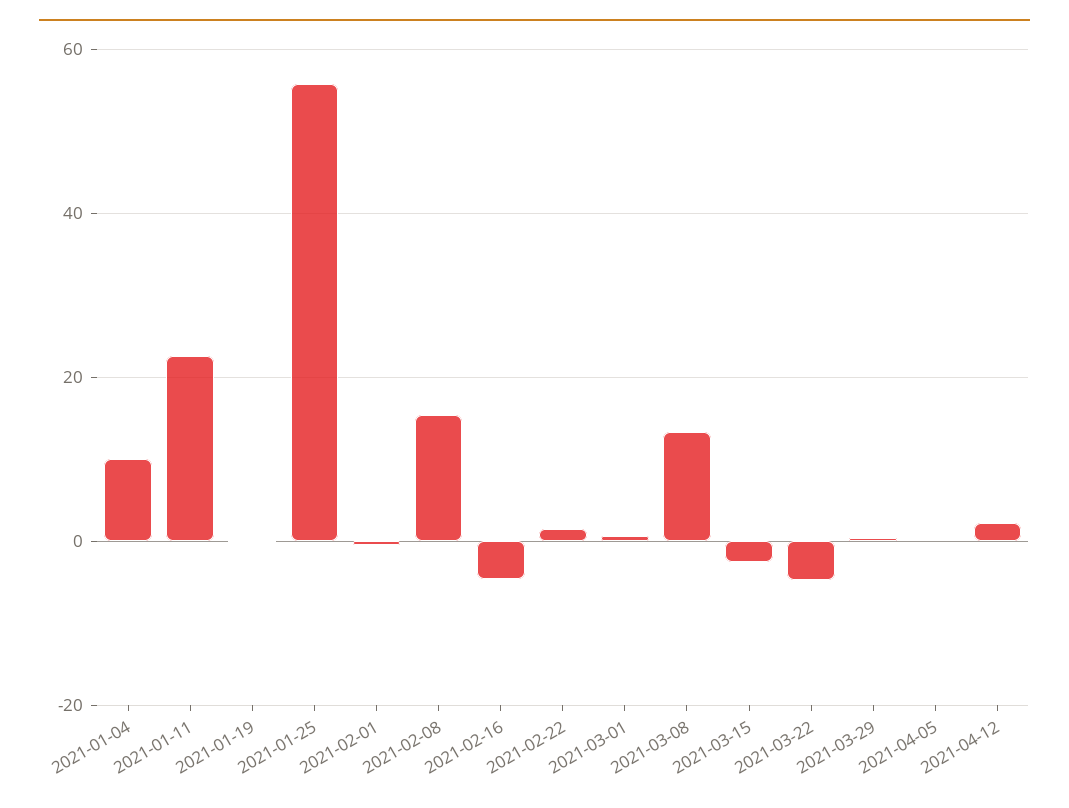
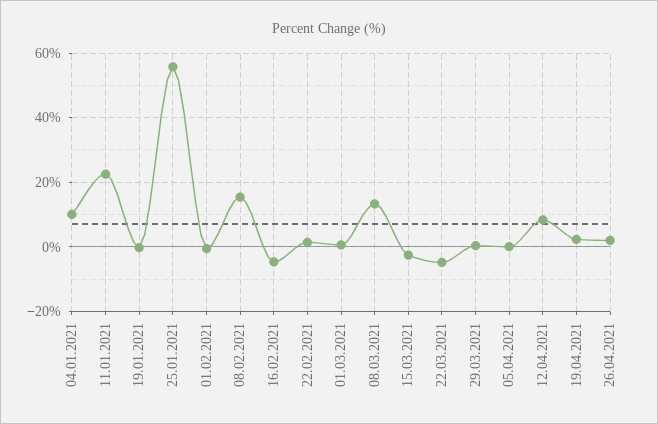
2021-04-12: 2 -> 8
19.04.2021: none -> 2
26.04.2021: none -> 2

